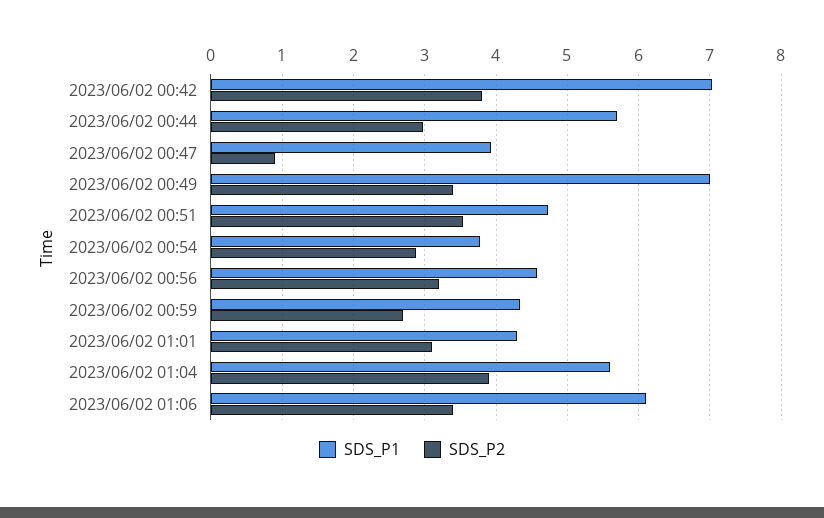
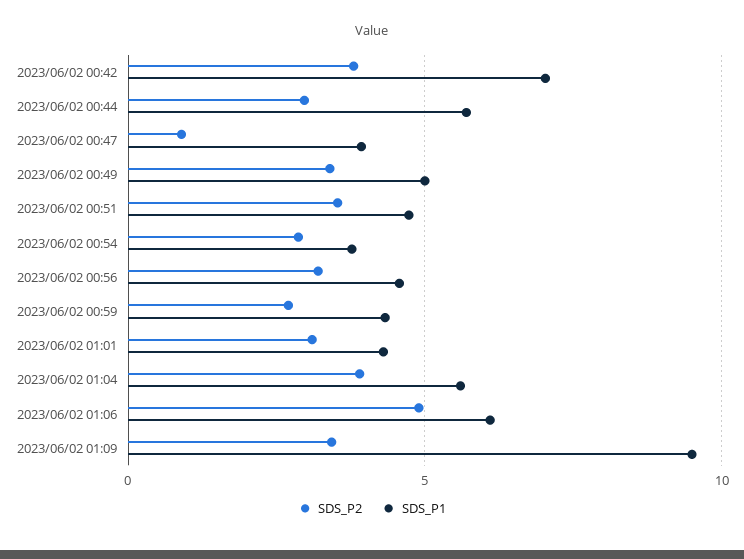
SDS_P1, 2023/06/02 00:49: 7 -> 5
SDS_P2, 2023/06/02 01:06: 3.4 -> 5
SDS_P2, 2023/06/02 01:09: none -> 3.5
SDS_P1, 2023/06/02 01:09: none -> 9.5

